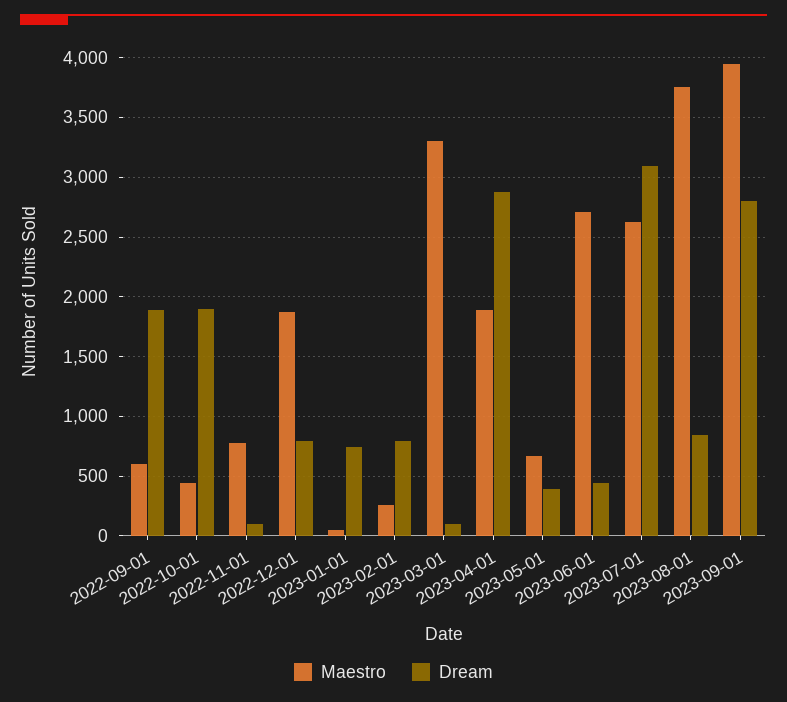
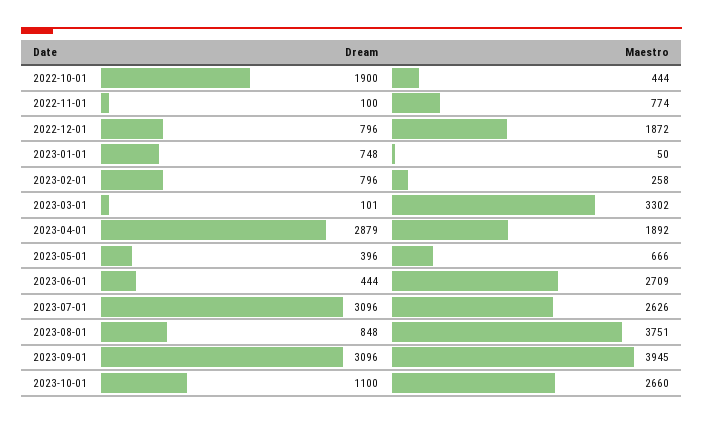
Maestro, 2022-09-01: 600 -> none
Dream, 2022-09-01: 1900 -> none
Dream, 2023-09-01: 2800 -> 3096
Dream, 2023-10-01: none -> 1100
Maestro, 2023-10-01: none -> 2660

